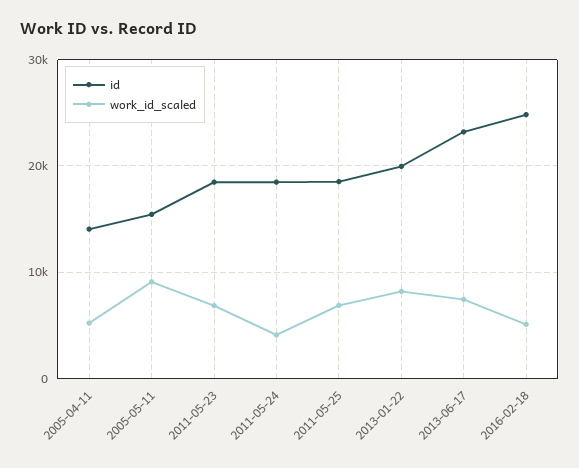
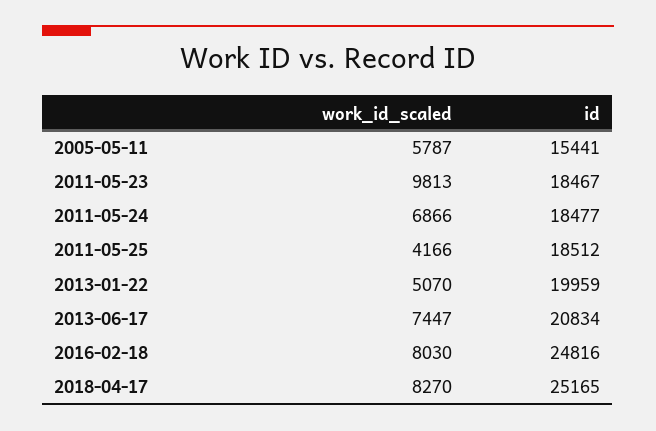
id, 2005-04-11: 14000 -> none
work_id_scaled, 2005-04-11: 5000 -> none
work_id_scaled, 2005-05-11: 9000 -> 5787
work_id_scaled, 2011-05-23: 7000 -> 9813
work_id_scaled, 2011-05-24: 4000 -> 6866
work_id_scaled, 2011-05-25: 7000 -> 4166
work_id_scaled, 2013-01-22: 8000 -> 5070
id, 2013-06-17: 23000 -> 20834
work_id_scaled, 2016-02-18: 5000 -> 8030
work_id_scaled, 2018-04-17: none -> 8270
id, 2018-04-17: none -> 25165

